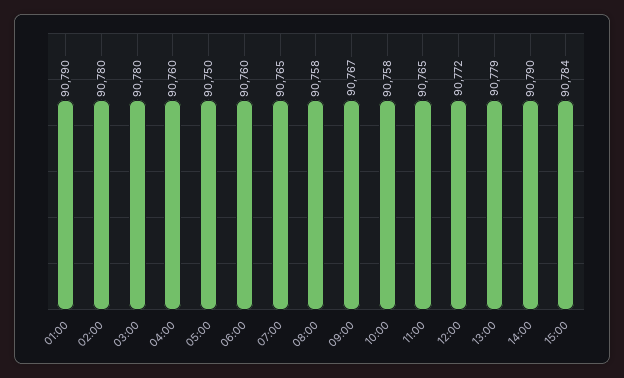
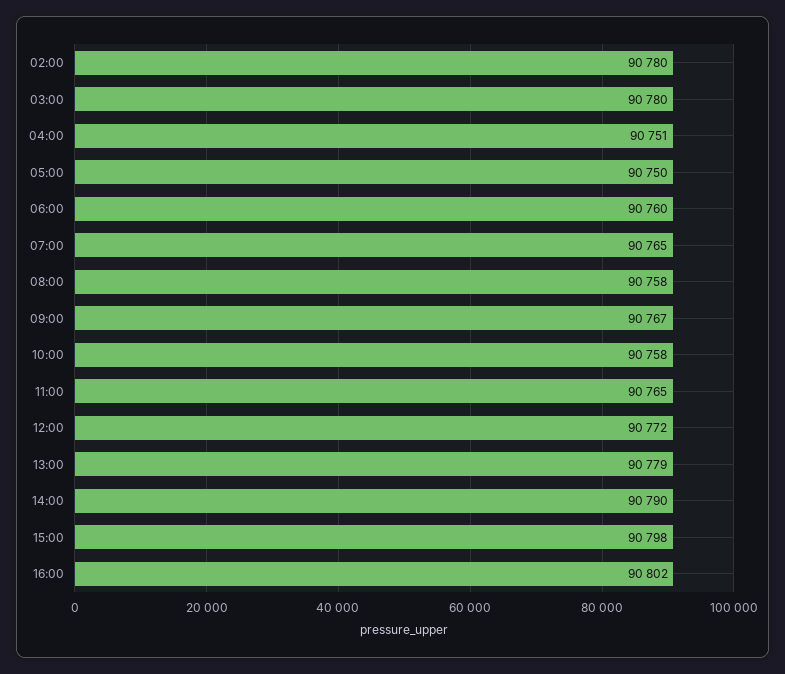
01:00: 90790 -> none
04:00: 90760 -> 90751
15:00: 90784 -> 90798
16:00: none -> 90802

